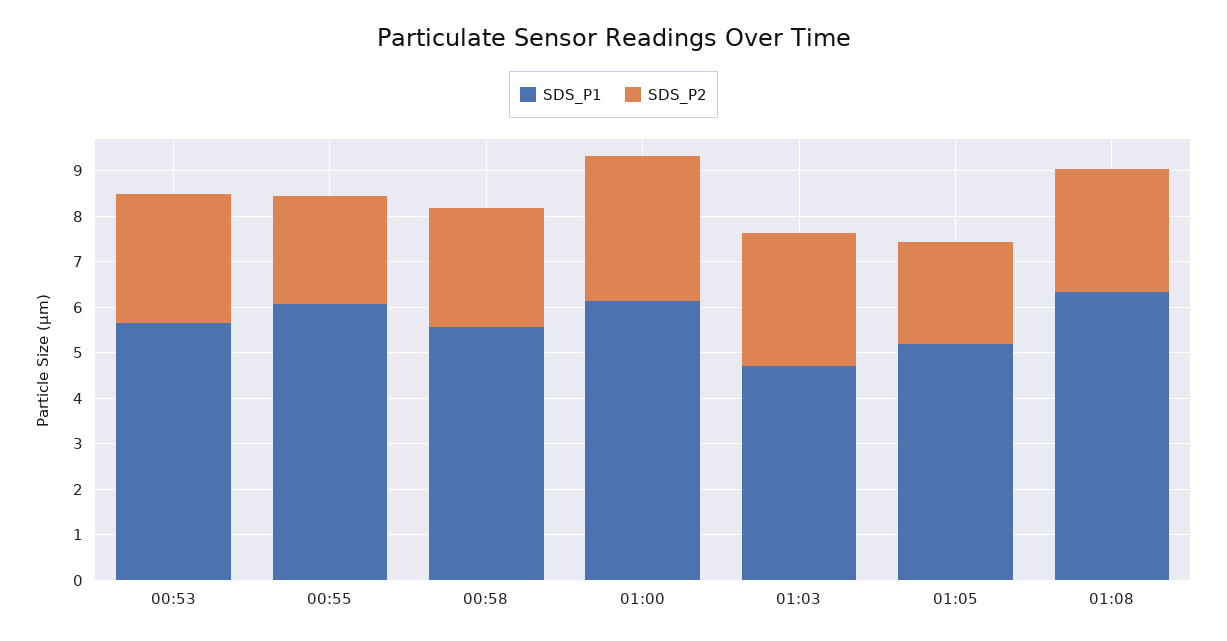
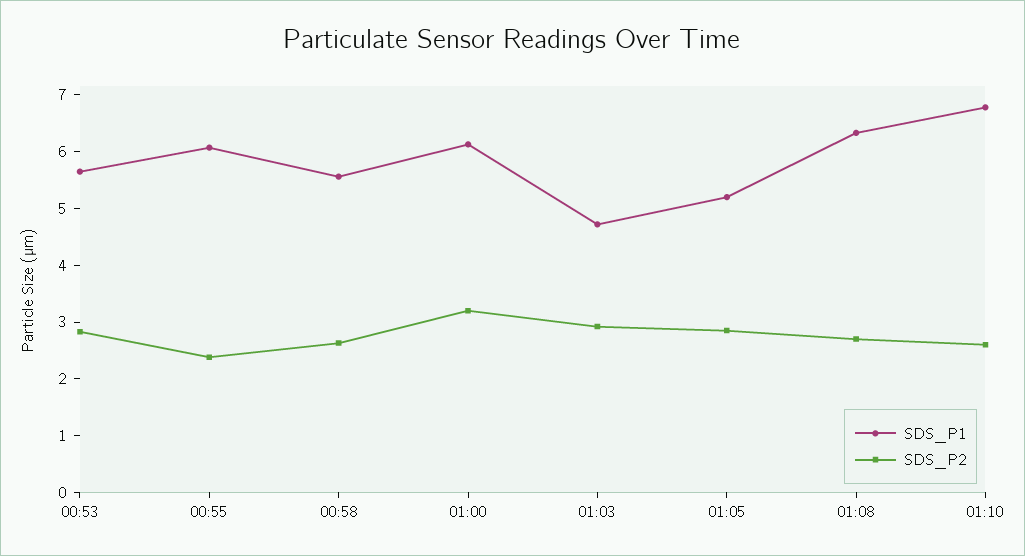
SDS_P2, 01:05: 2.2 -> 2.8
SDS_P1, 01:10: none -> 6.8
SDS_P2, 01:10: none -> 2.6

